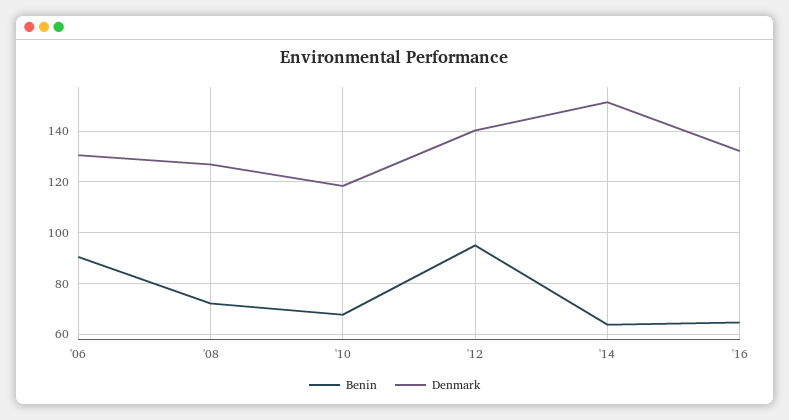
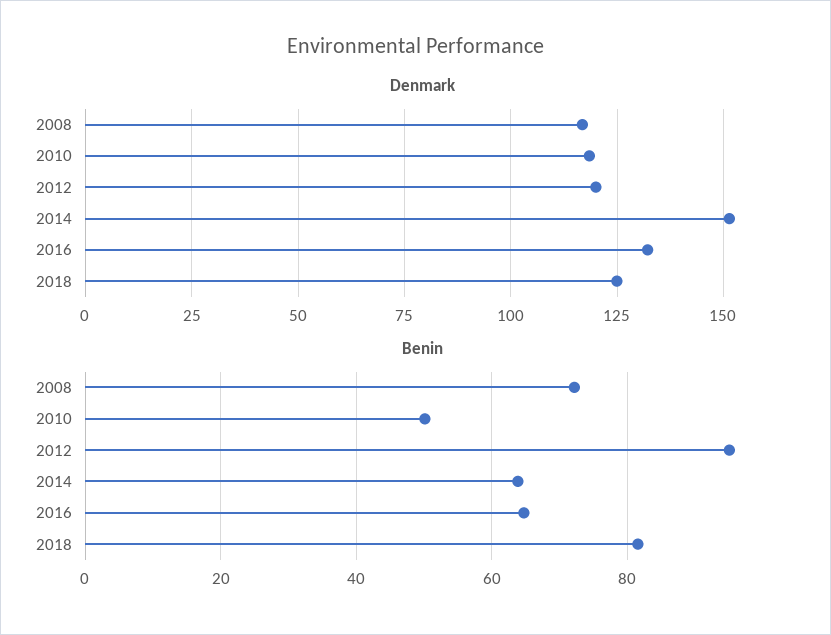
Benin, '06: 90 -> none
Denmark, '06: 130 -> none
Denmark, '08: 127.5 -> 117.5
Benin, '10: 67.5 -> 50
Denmark, '12: 140 -> 120
Denmark, 2018: none -> 125
Benin, 2018: none -> 82

